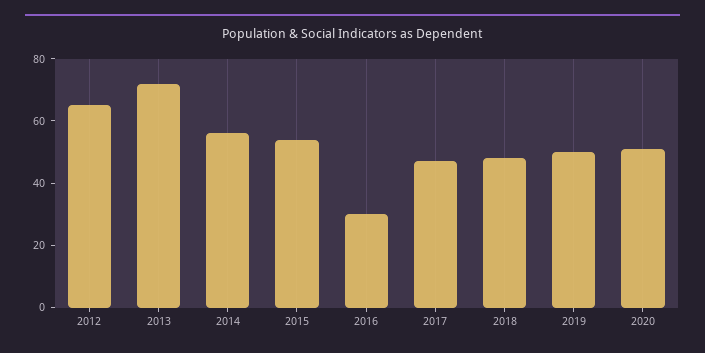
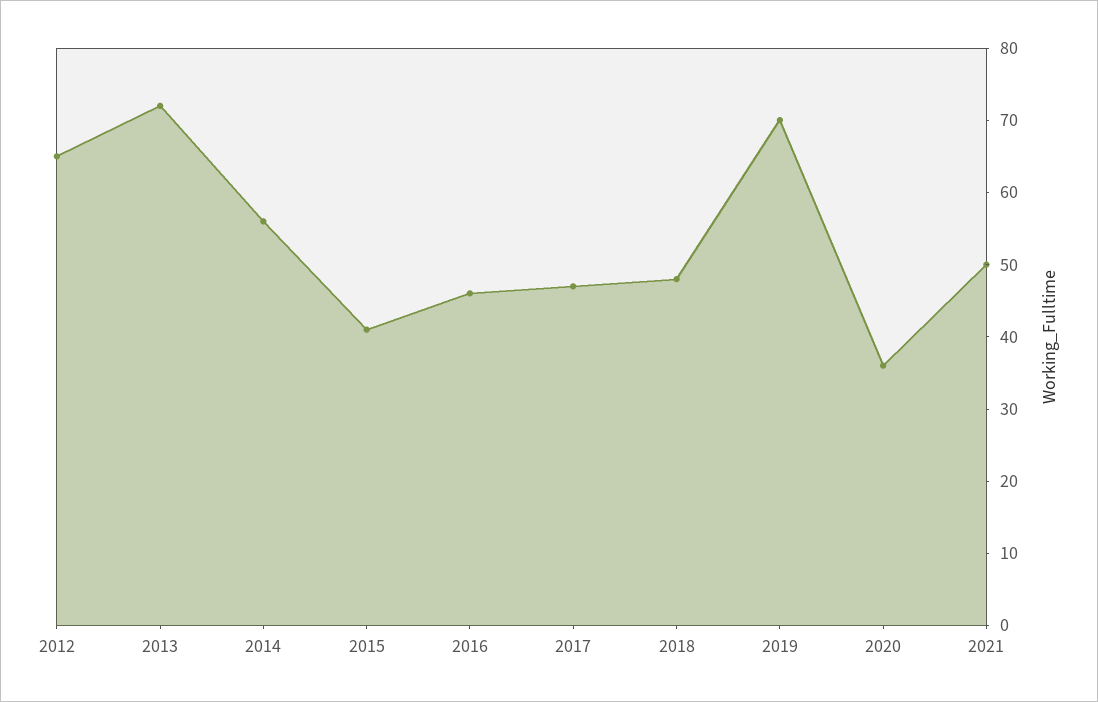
2015: 55 -> 40
2016: 30 -> 45
2019: 50 -> 70
2020: 50 -> 35
2021: none -> 50

